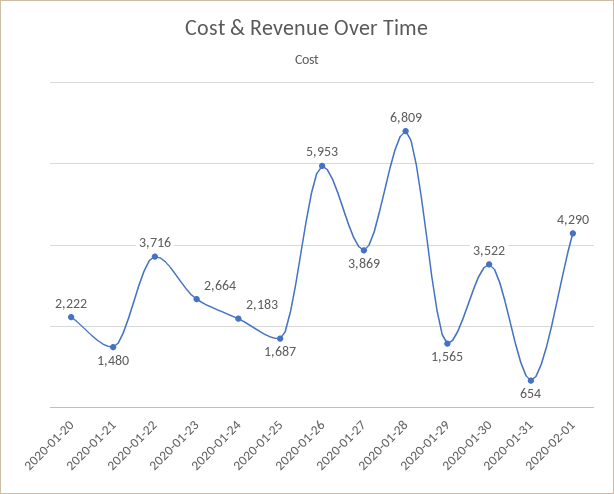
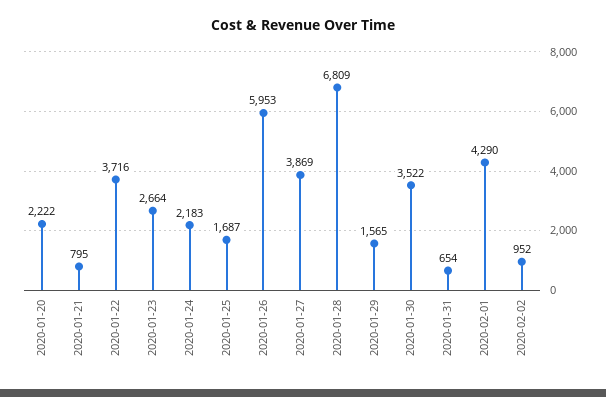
2020-01-21: 1480 -> 795
2020-02-02: none -> 952

